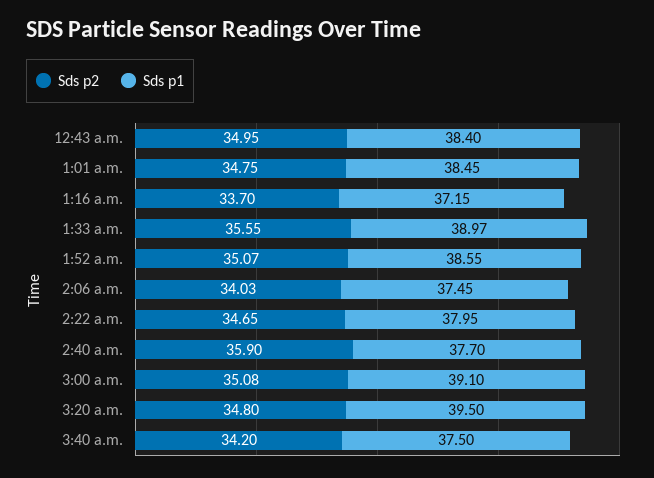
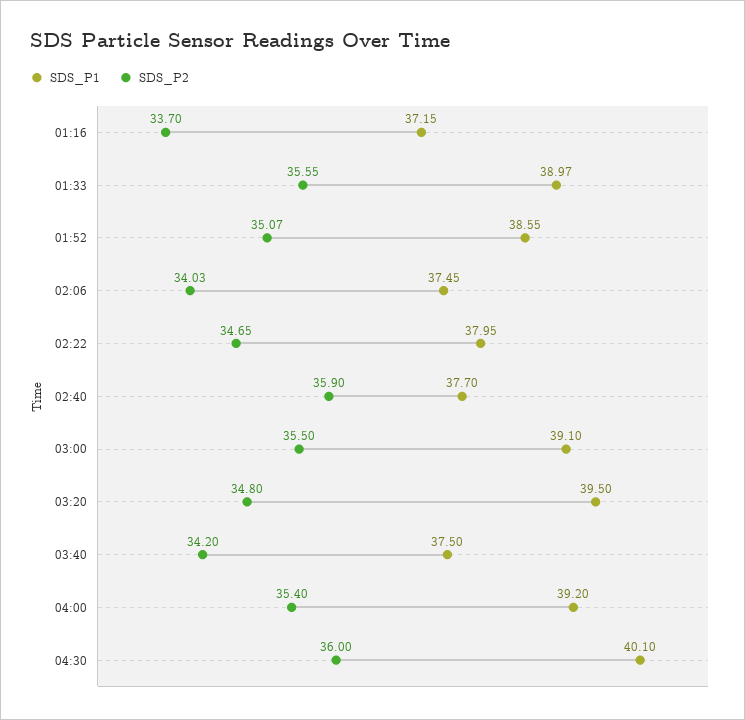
Sds p2, 12:43 a.m.: 34.95 -> none
Sds p1, 12:43 a.m.: 38.4 -> none
Sds p2, 1:01 a.m.: 34.75 -> none
Sds p1, 1:01 a.m.: 38.45 -> none
Sds p2, 3:00 a.m.: 35.08 -> 35.5
Sds p1, 04:00: none -> 39.2
Sds p2, 04:00: none -> 35.4
Sds p1, 04:30: none -> 40.1
Sds p2, 04:30: none -> 36

